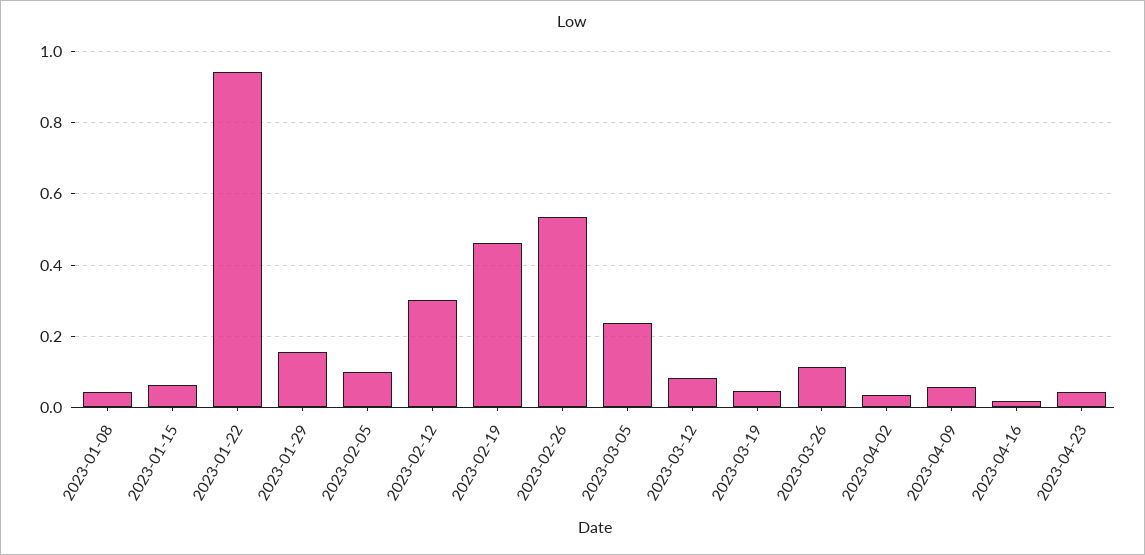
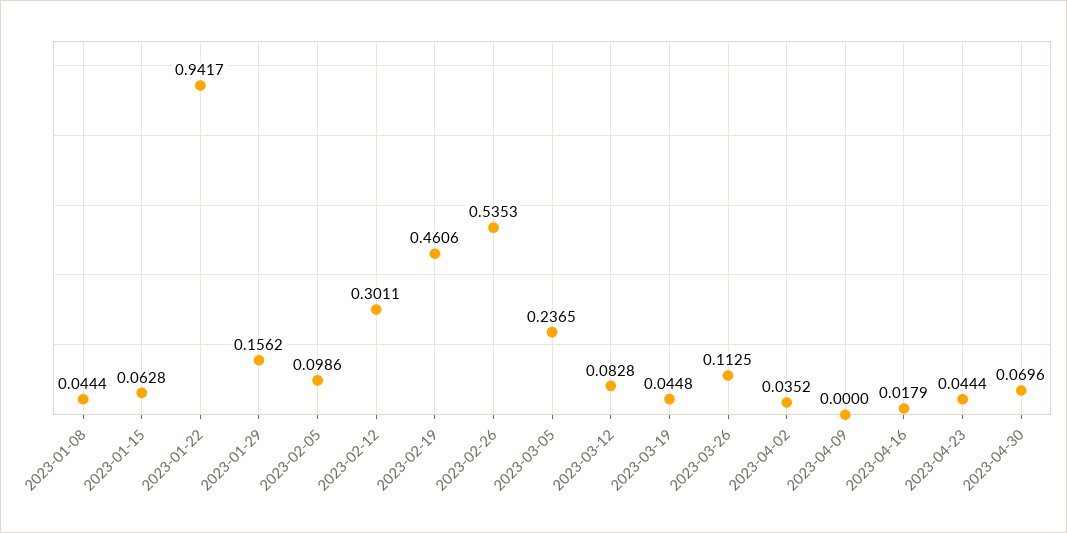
2023-04-09: 0.06 -> 0
2023-04-30: none -> 0.0696

